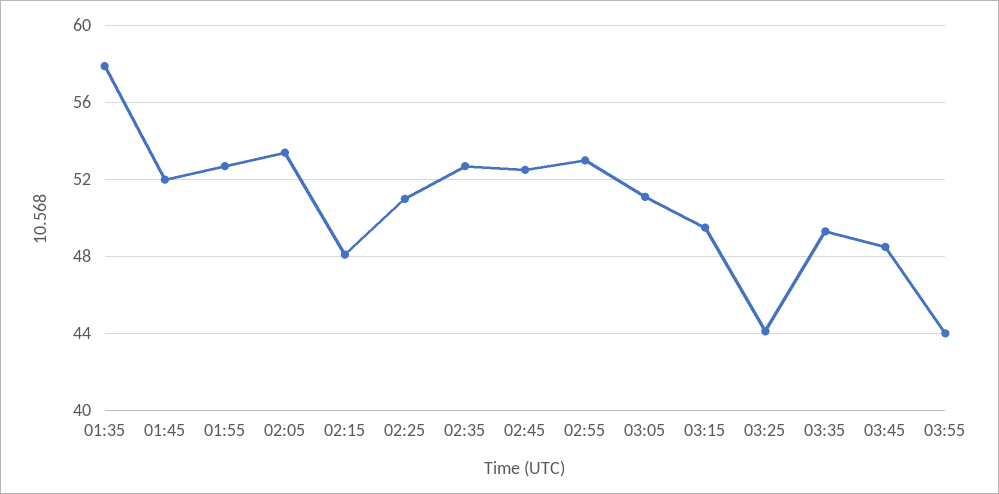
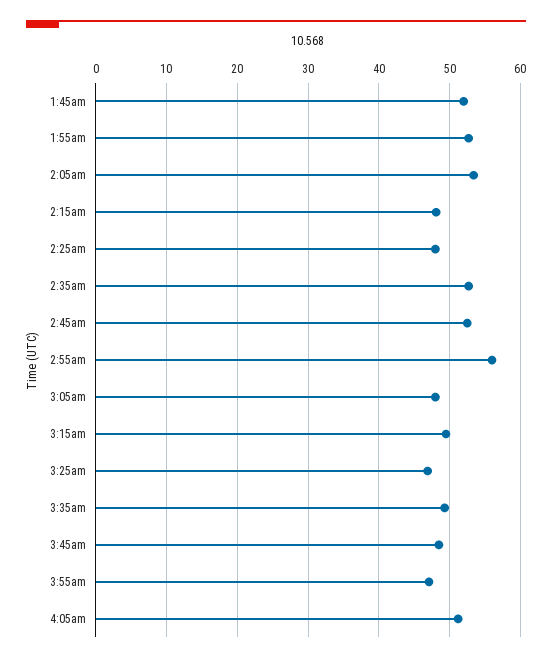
01:35: 58 -> none
02:25: 51 -> 48
02:55: 53 -> 56
03:05: 51 -> 48
03:25: 44 -> 47
03:55: 44 -> 47
4:05am: none -> 51

